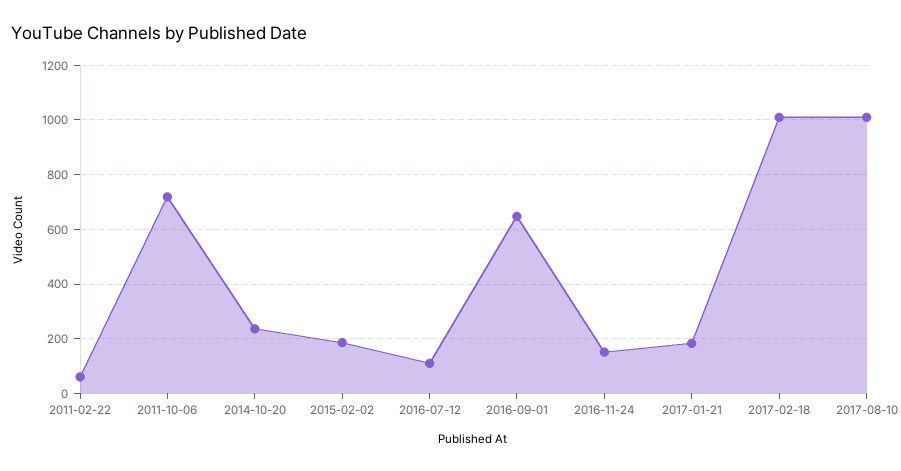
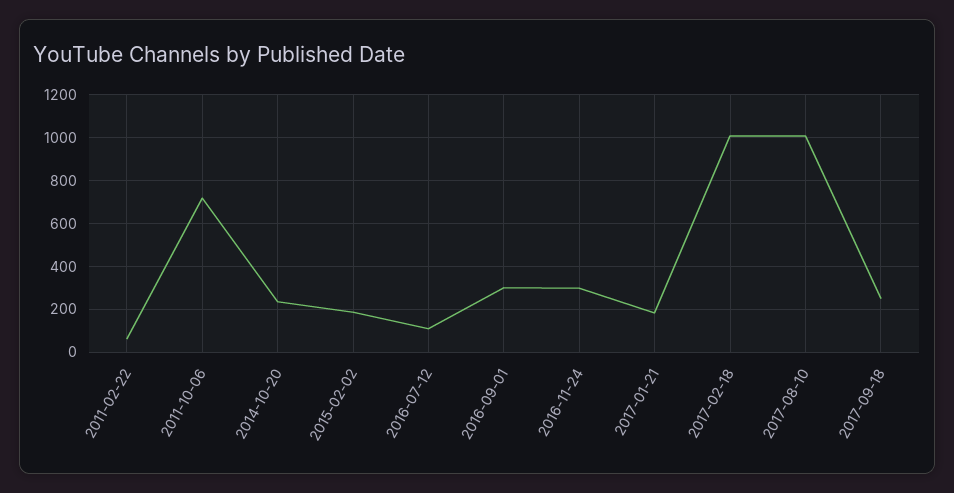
2016-09-01: 650 -> 300
2016-11-24: 150 -> 300
2017-09-18: none -> 250

